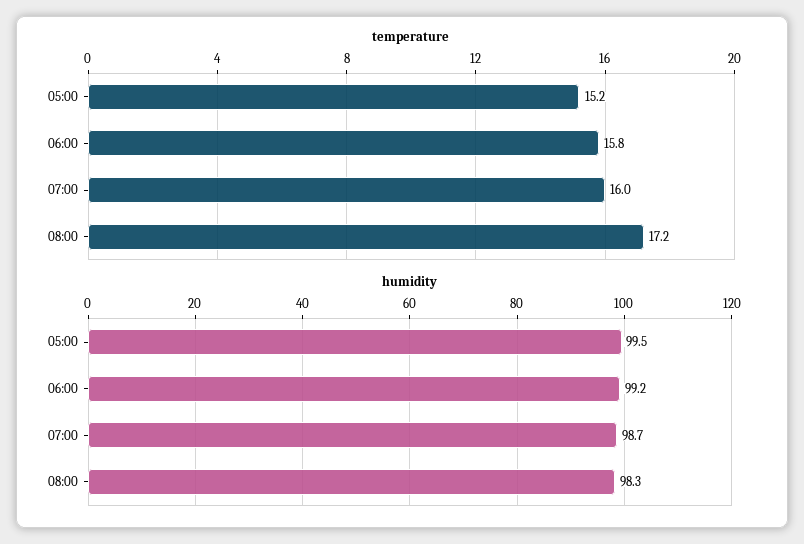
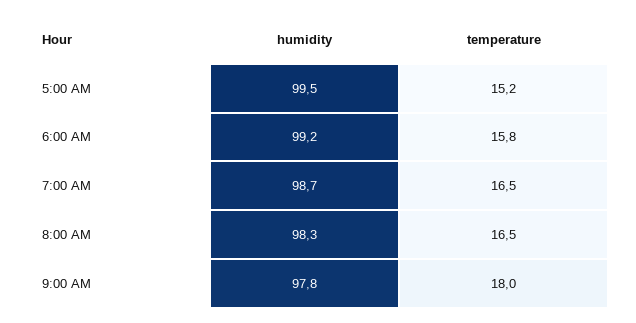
temperature, 07:00: 16 -> 16.5
temperature, 08:00: 17.2 -> 16.5
humidity, 9:00 AM: none -> 97.8
temperature, 9:00 AM: none -> 18

